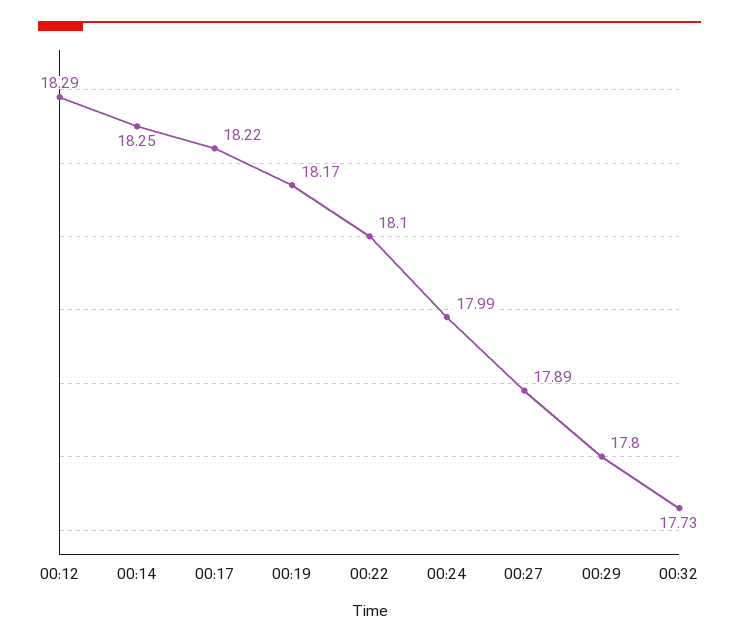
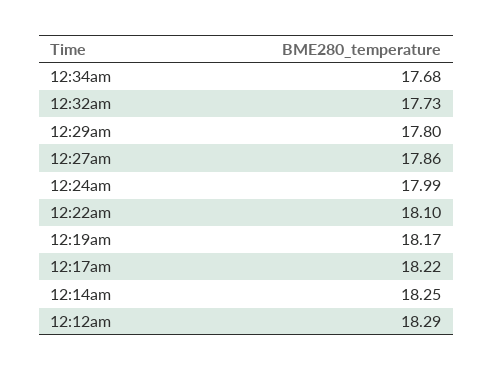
00:27: 17.89 -> 17.86
12:34am: none -> 17.68

